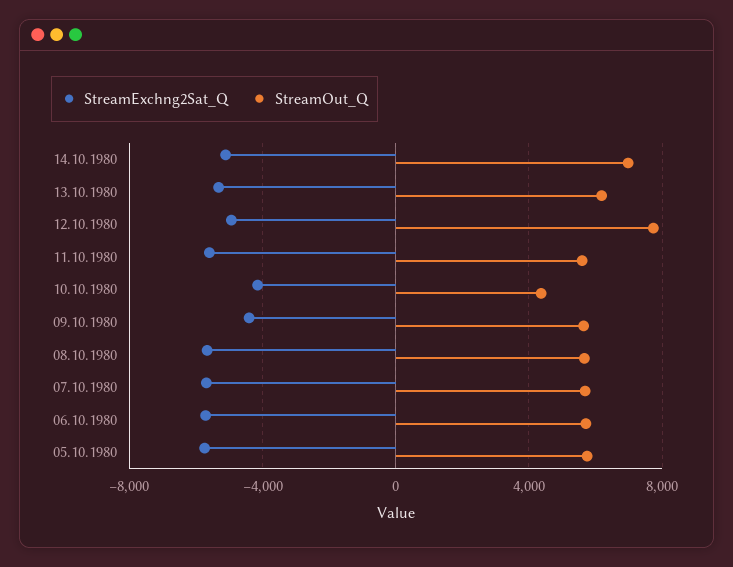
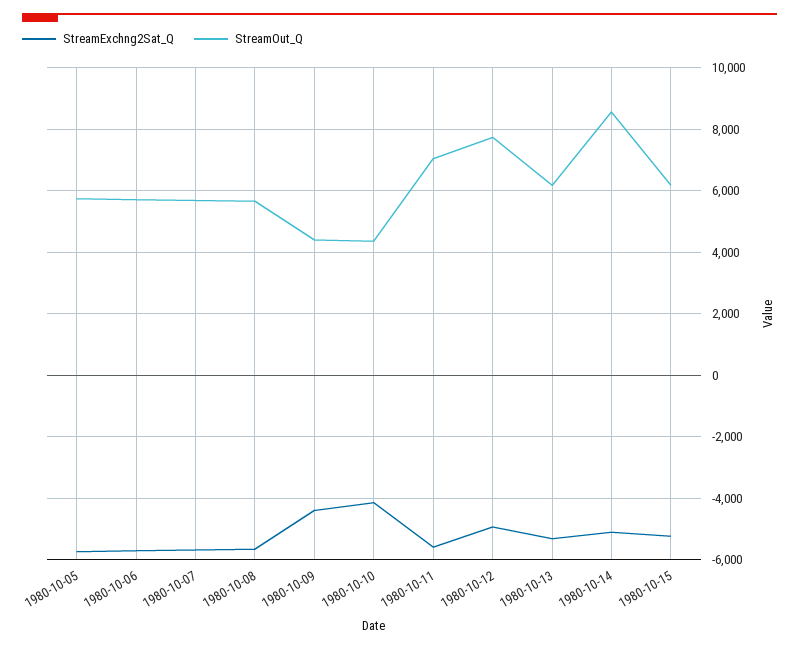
StreamOut_Q, 14.10.1980: 7000 -> 8600
StreamOut_Q, 11.10.1980: 5500 -> 7000
StreamOut_Q, 09.10.1980: 5500 -> 4400
StreamExchng2Sat_Q, 1980-10-15: none -> -5200
StreamOut_Q, 1980-10-15: none -> 6200

